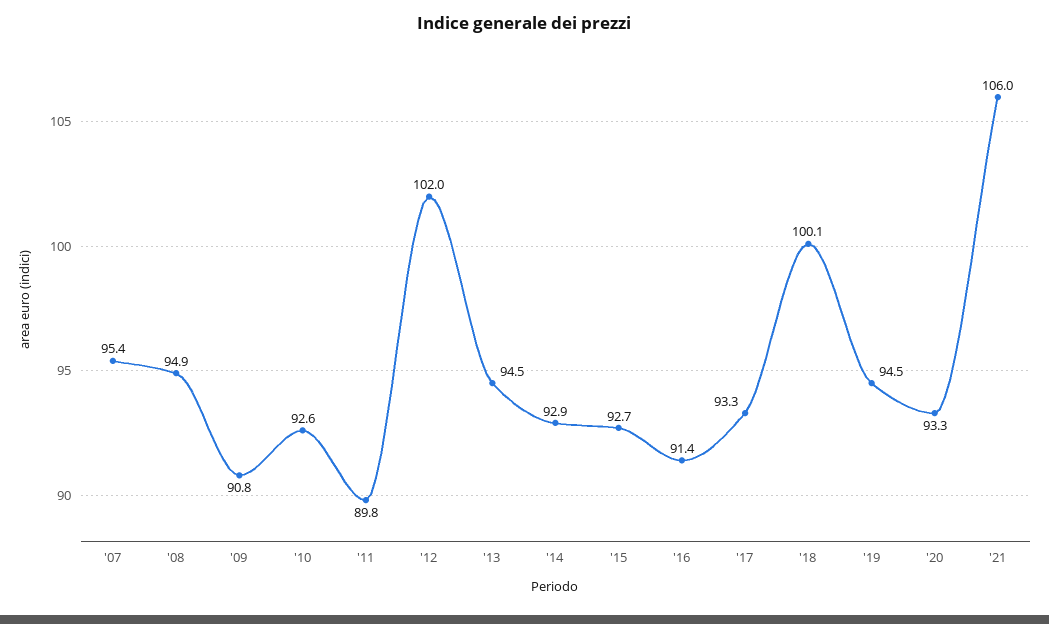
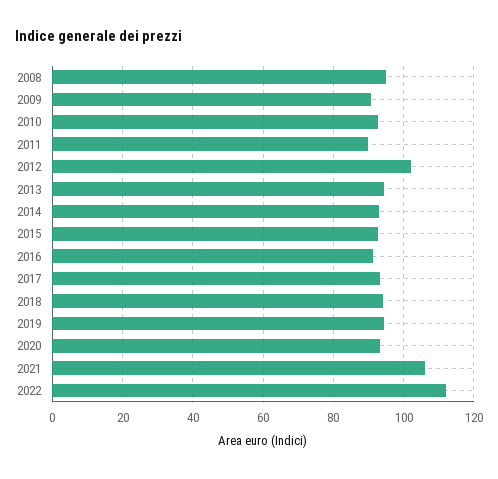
'07: 95.4 -> none
'18: 100.1 -> 94
2022: none -> 112

